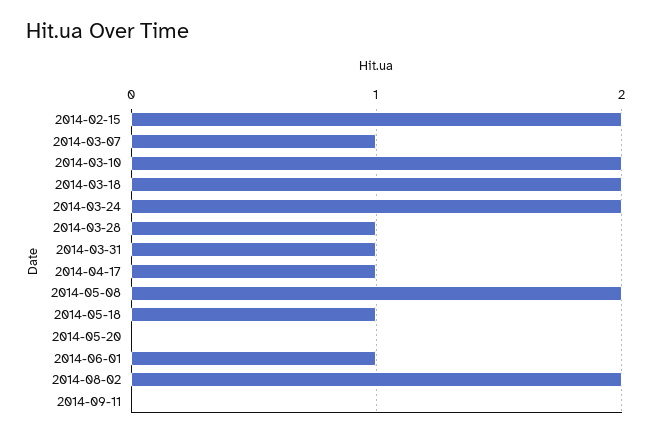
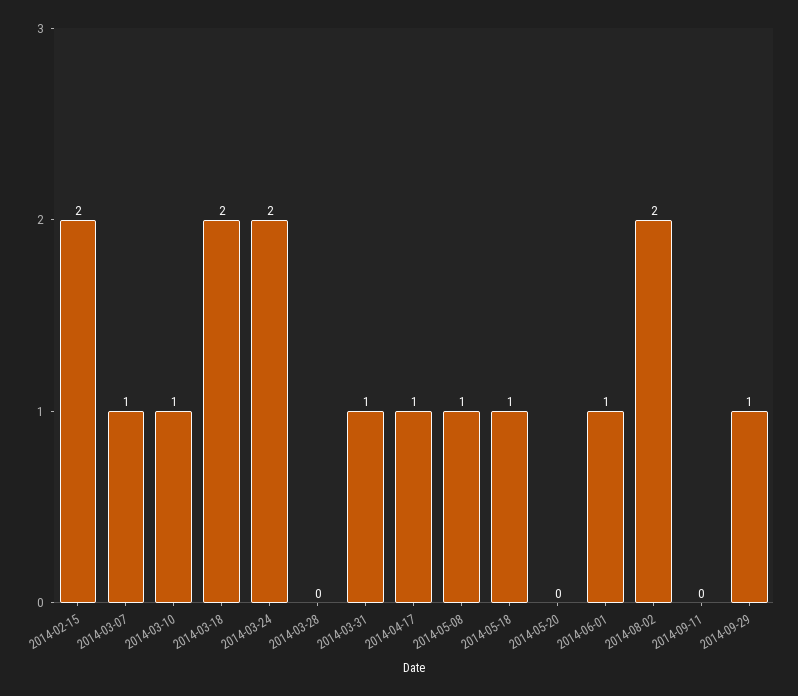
2014-03-10: 2 -> 1
2014-03-28: 1 -> 0
2014-05-08: 2 -> 1
2014-09-29: none -> 1

